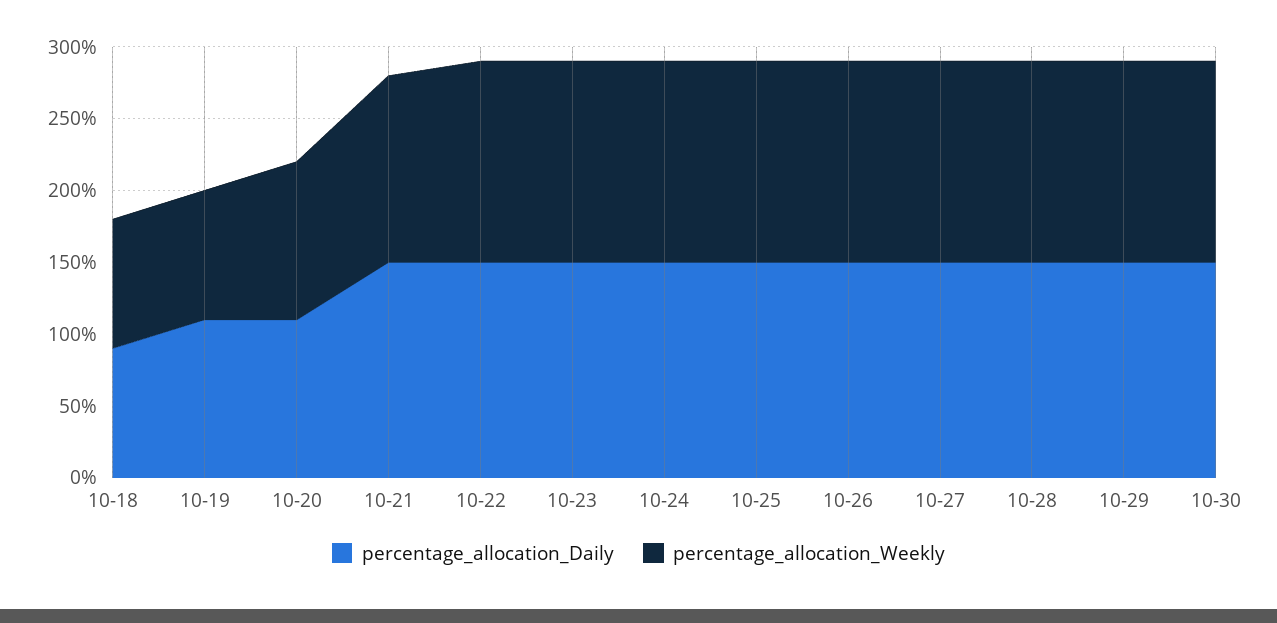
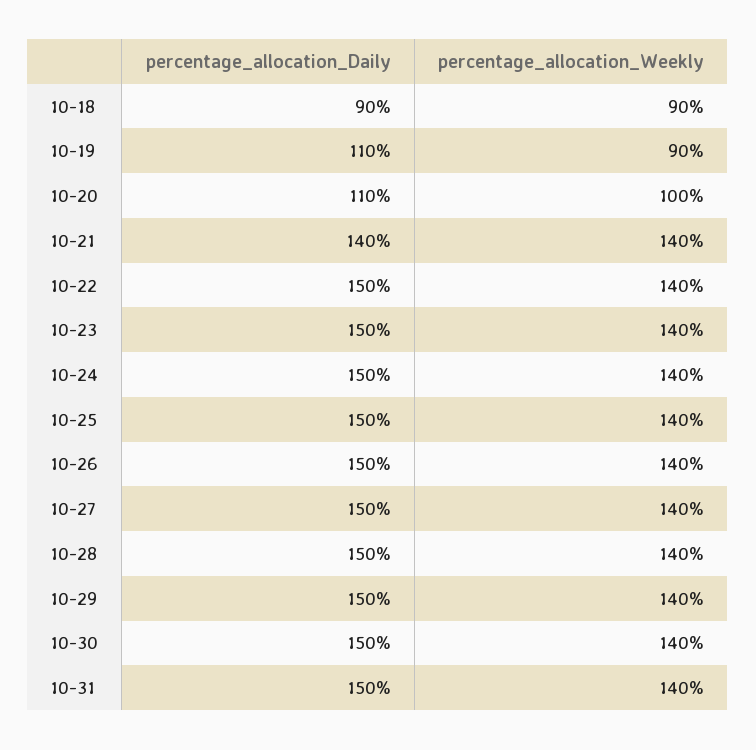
percentage_allocation_Weekly, 10-20: 110 -> 100
percentage_allocation_Daily, 10-21: 150 -> 140
percentage_allocation_Weekly, 10-21: 130 -> 140
percentage_allocation_Daily, 10-31: none -> 150
percentage_allocation_Weekly, 10-31: none -> 140

